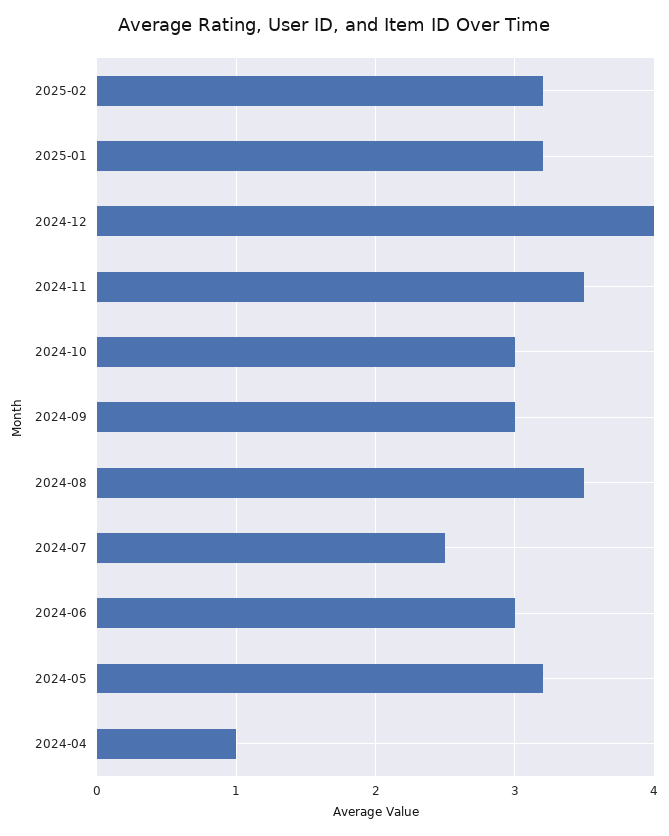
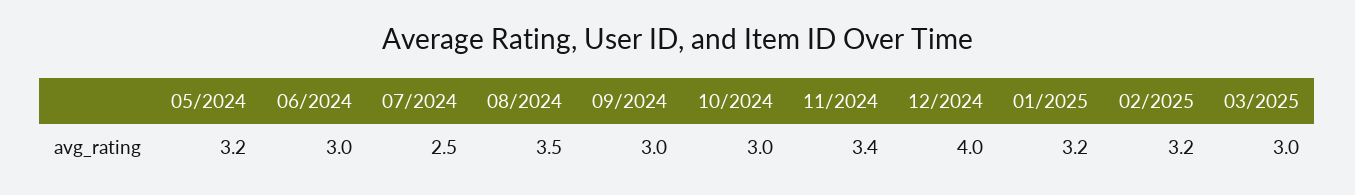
2024-11: 3.5 -> 3.4
2024-04: 1 -> none
03/2025: none -> 3

